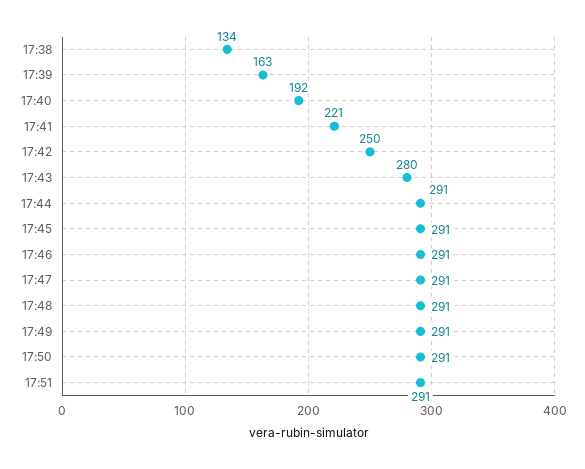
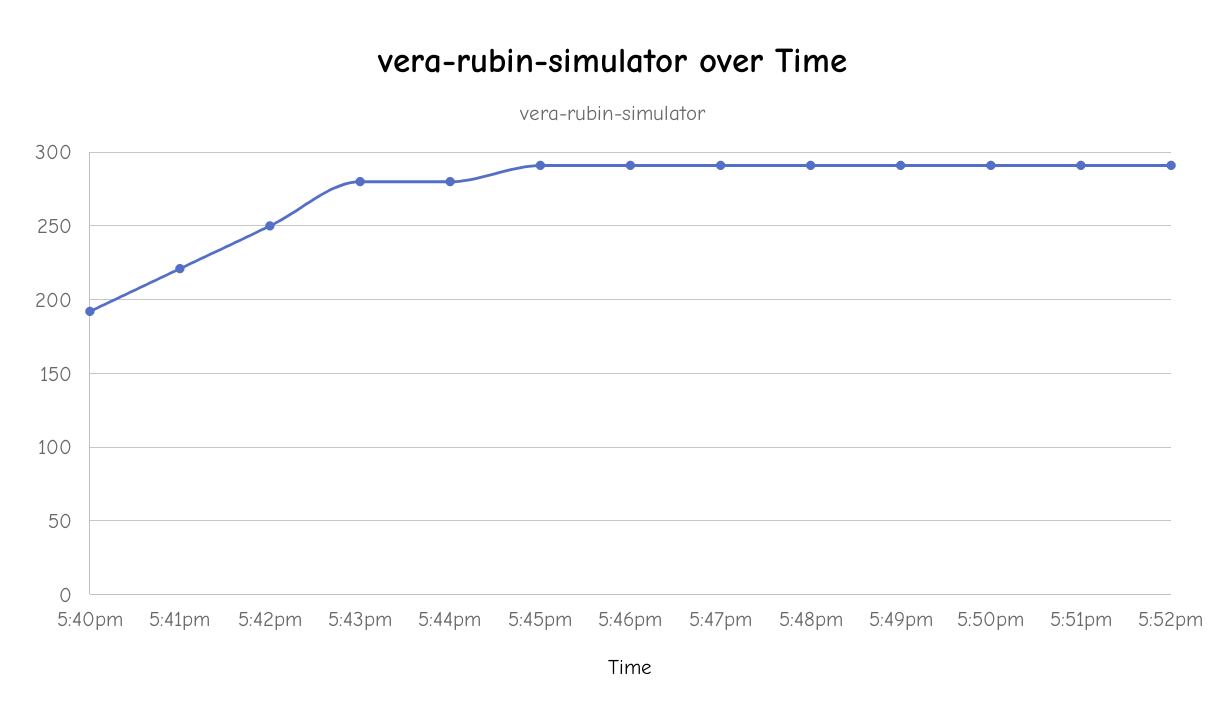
17:38: 134 -> none
17:39: 163 -> none
17:44: 291 -> 280
5:52pm: none -> 290

